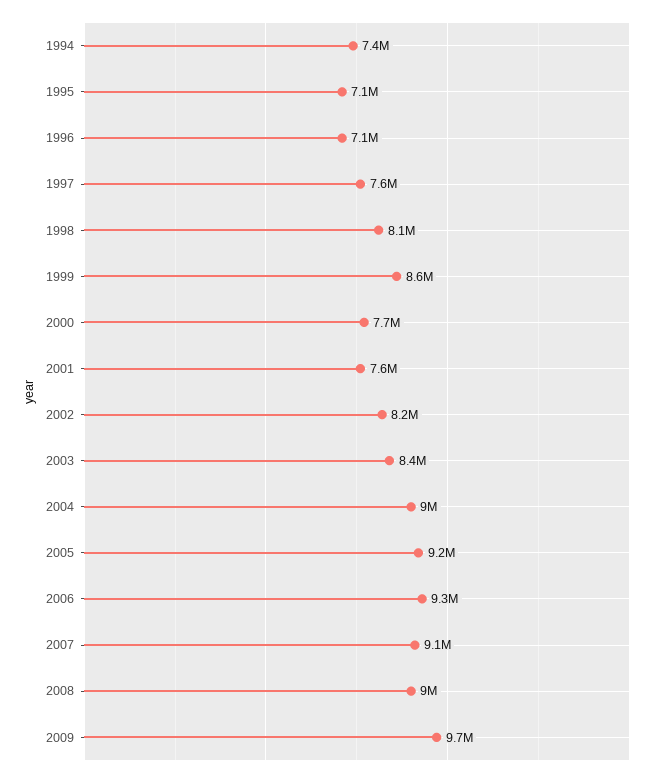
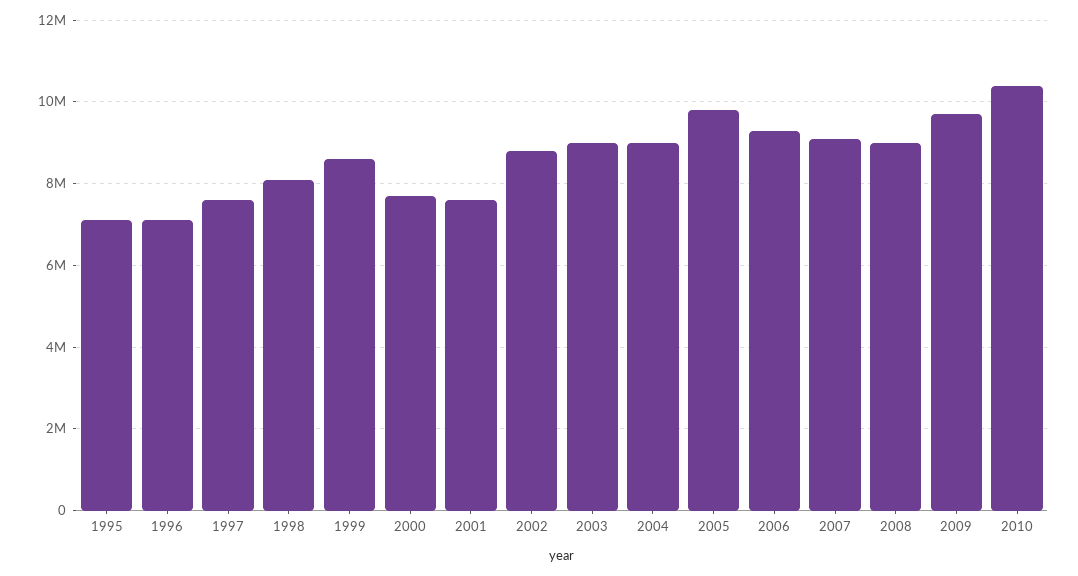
1994: 7400000 -> none
2002: 8200000 -> 8800000
2003: 8400000 -> 9000000
2005: 9200000 -> 9800000
2010: none -> 10400000

